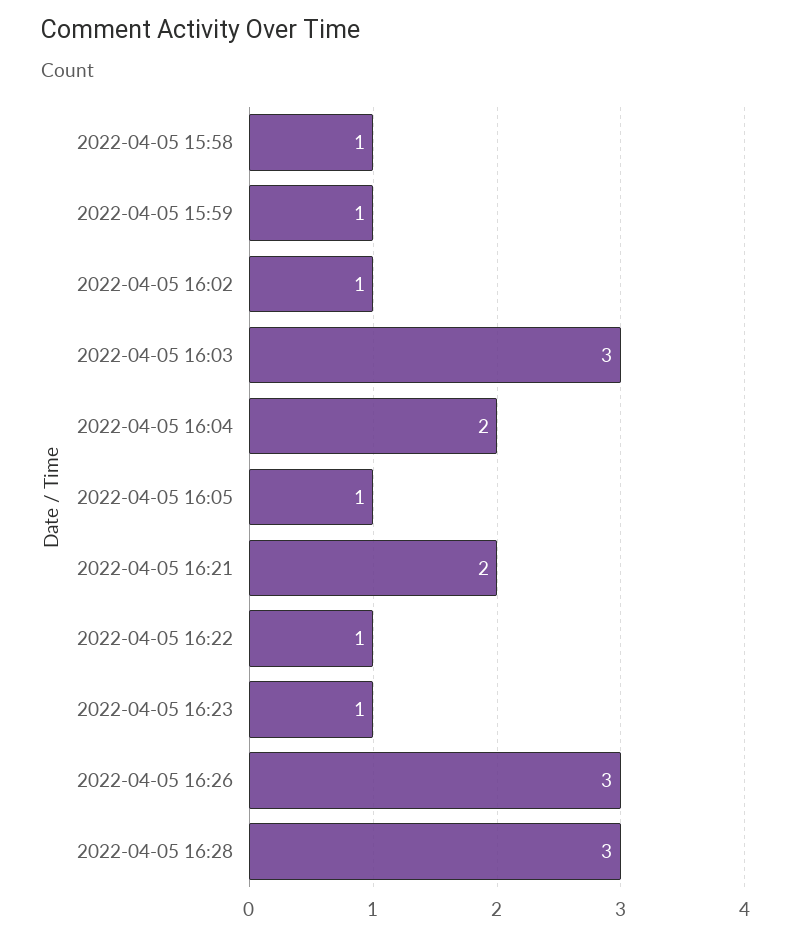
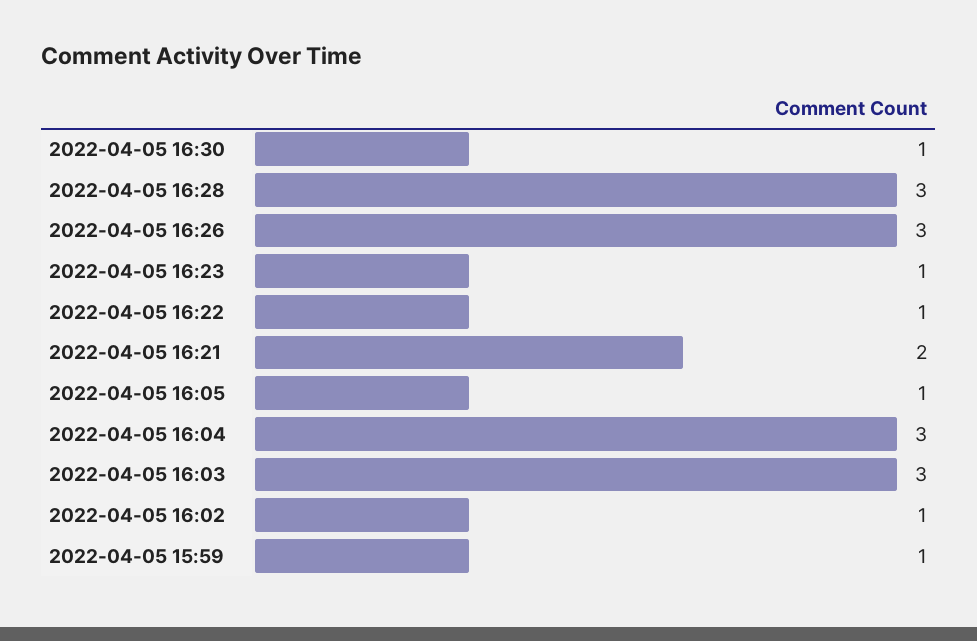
2022-04-05 15:58: 1 -> none
2022-04-05 16:04: 2 -> 3
2022-04-05 16:30: none -> 1

